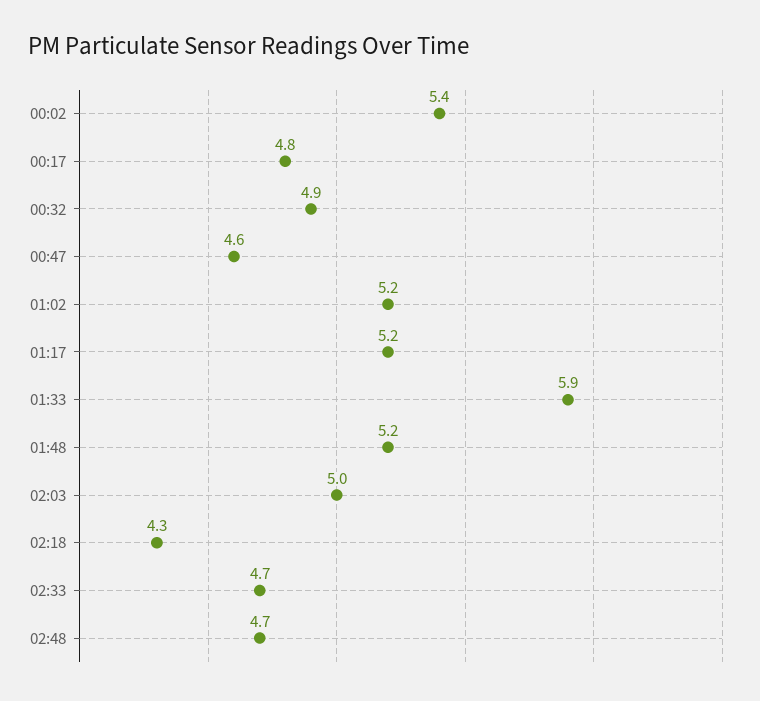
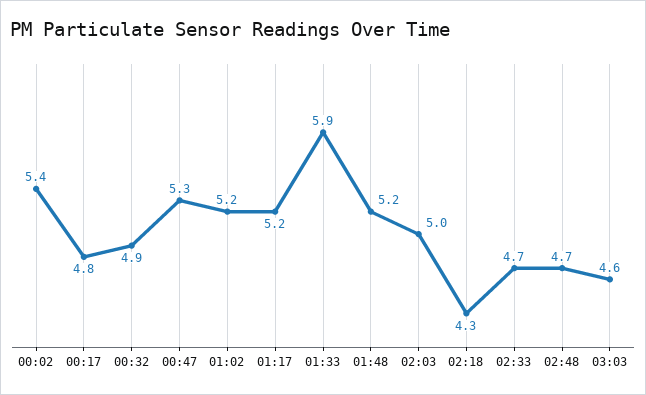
00:47: 4.6 -> 5.3
03:03: none -> 4.6

